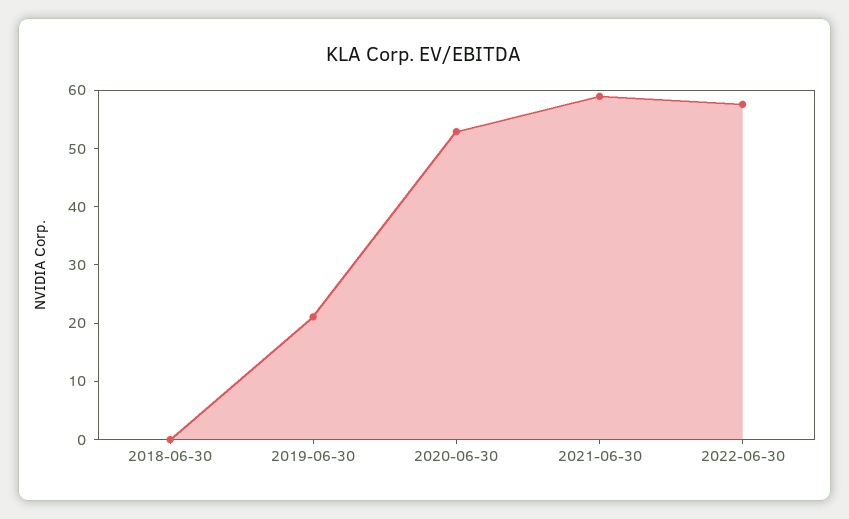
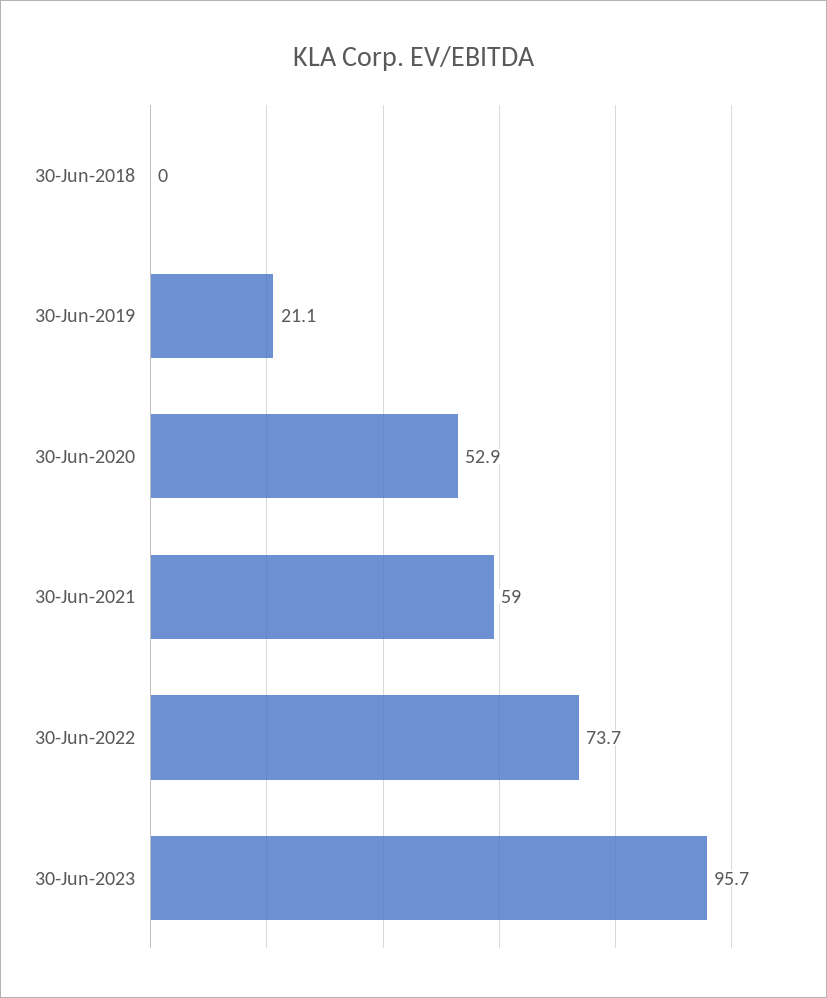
2022-06-30: 58 -> 73.7
30-Jun-2023: none -> 95.7

